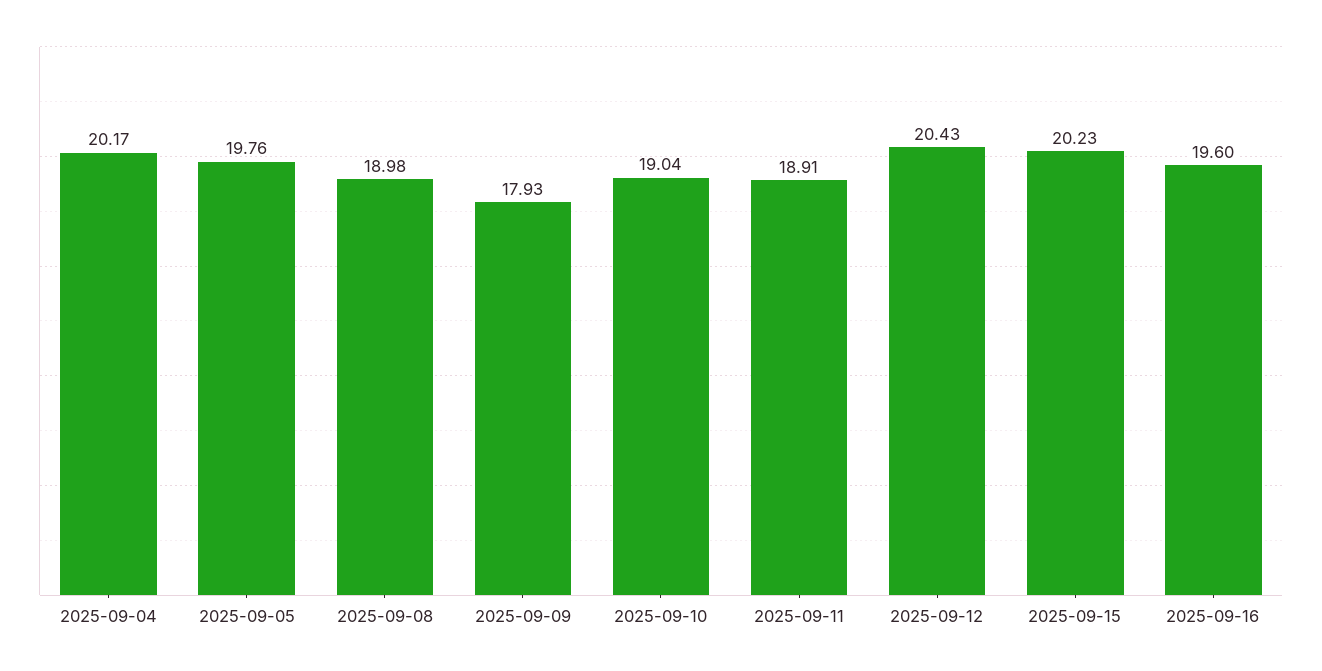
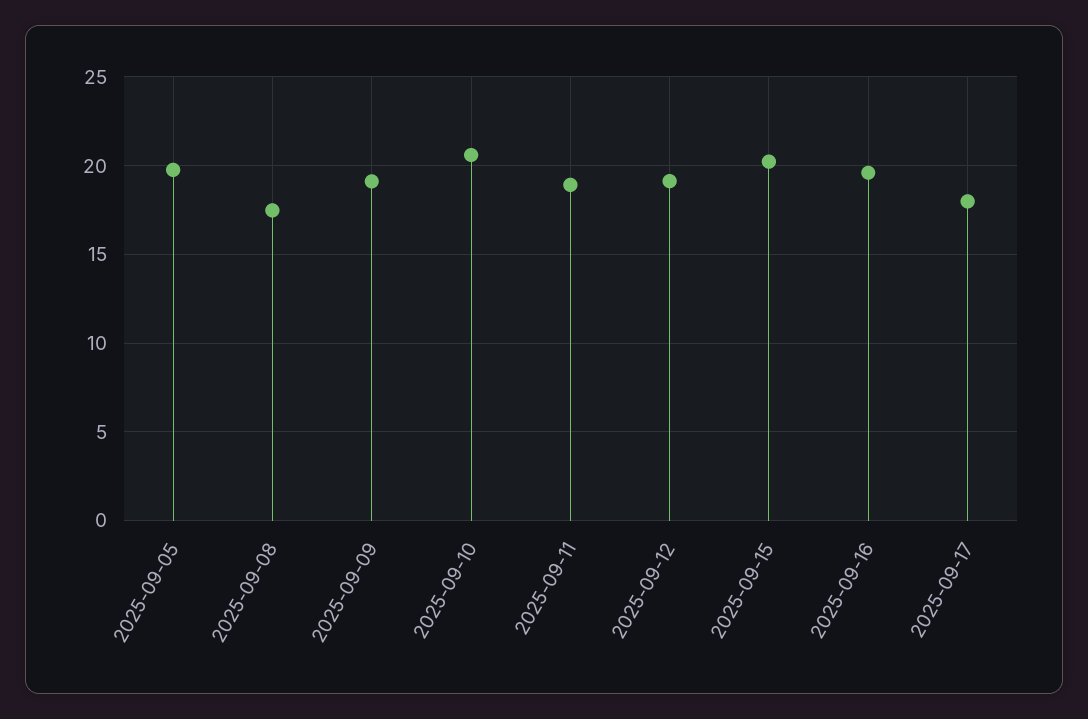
2025-09-04: 20.17 -> none
2025-09-08: 18.98 -> 17.5
2025-09-09: 17.93 -> 19
2025-09-10: 19.04 -> 20.5
2025-09-12: 20.43 -> 19
2025-09-17: none -> 18

